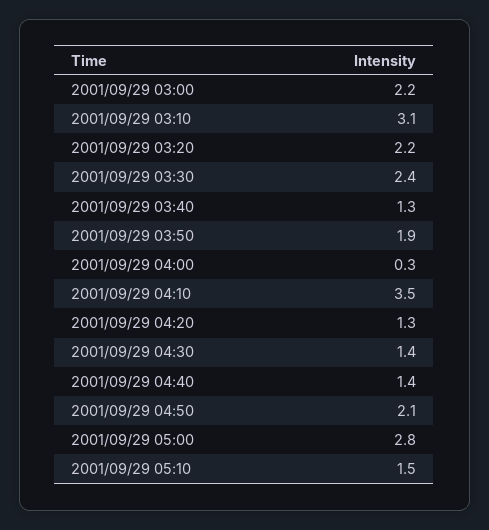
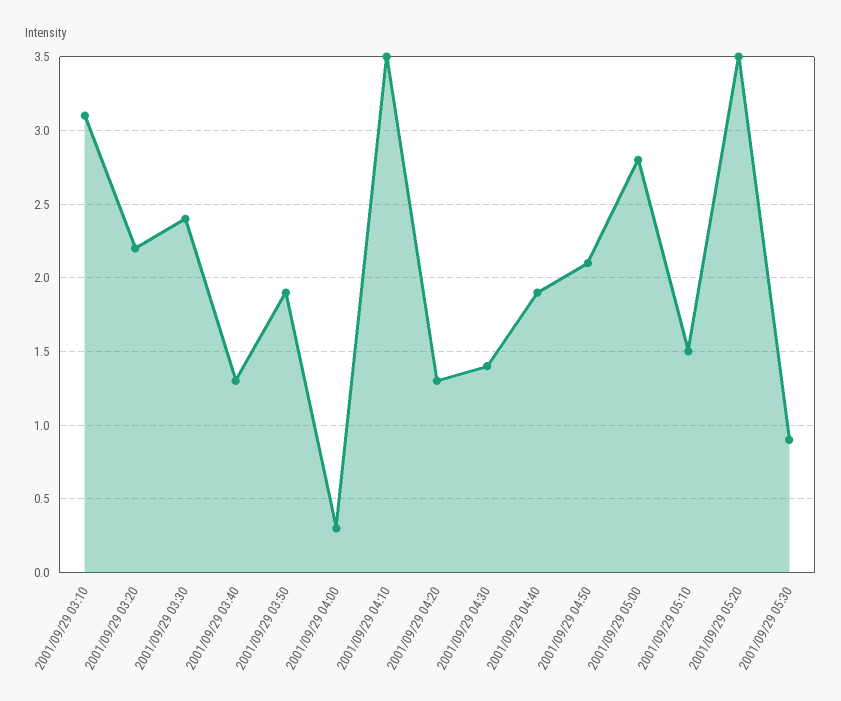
2001/09/29 03:00: 2.2 -> none
2001/09/29 04:40: 1.4 -> 1.9
2001/09/29 05:20: none -> 3.5
2001/09/29 05:30: none -> 0.9

